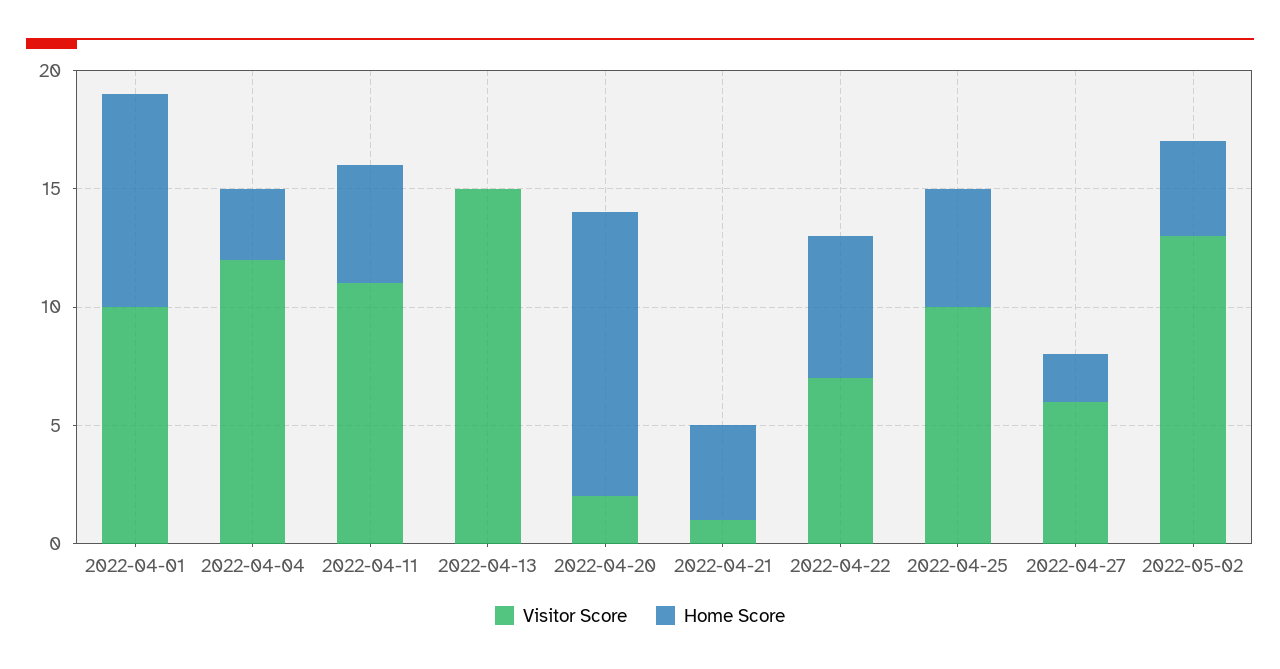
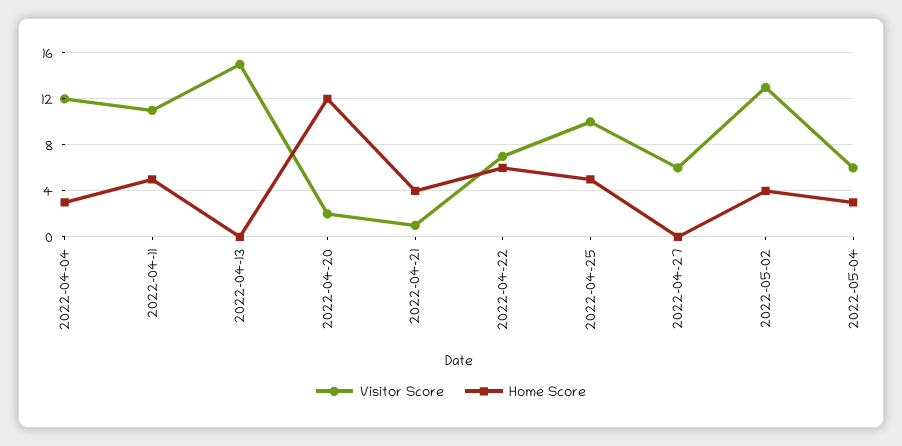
Visitor Score, 2022-04-01: 10 -> none
Home Score, 2022-04-01: 9 -> none
Home Score, 2022-04-27: 2 -> 0
Visitor Score, 2022-05-04: none -> 6
Home Score, 2022-05-04: none -> 3

